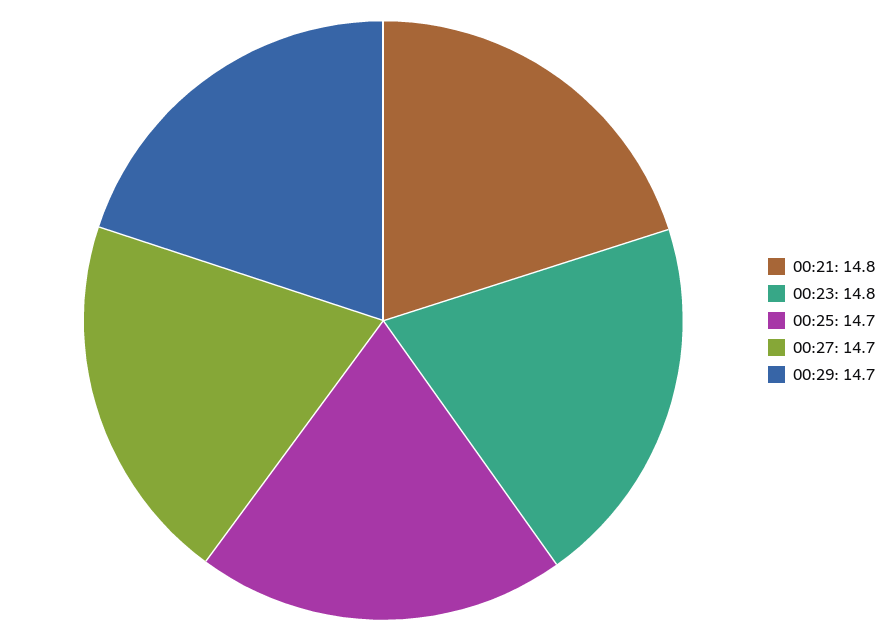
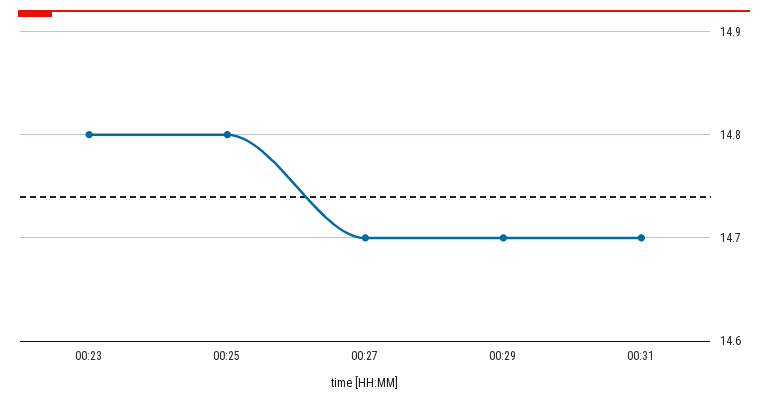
00:21: 14.8 -> none
00:25: 14.7 -> 14.8
00:31: none -> 14.7

